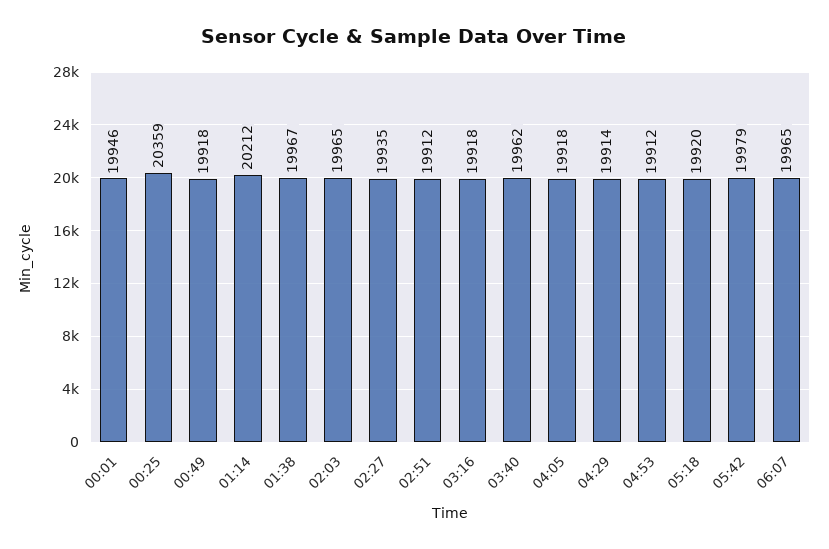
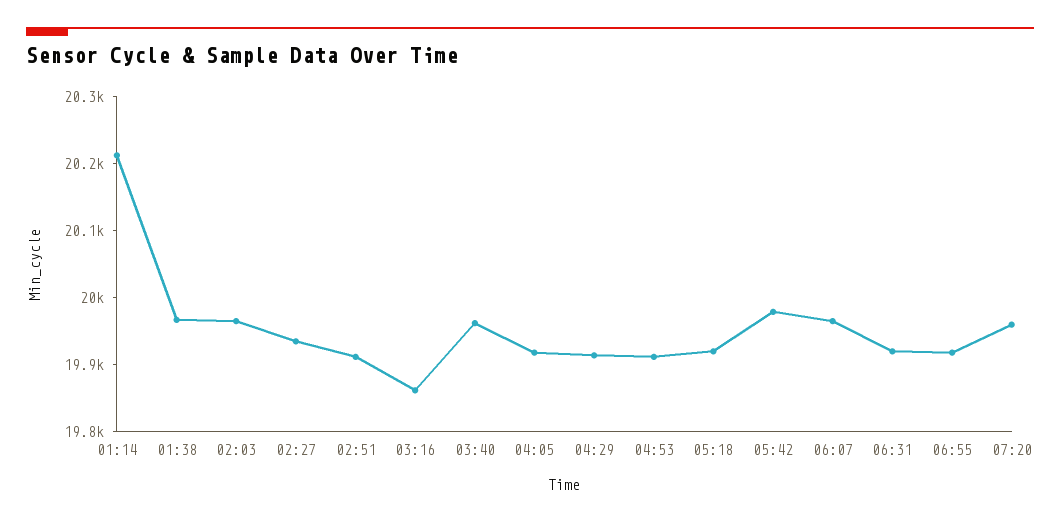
00:01: 19946 -> none
00:25: 20359 -> none
00:49: 19918 -> none
03:16: 19918 -> 19860
06:31: none -> 19920
06:55: none -> 19920
07:20: none -> 19960

